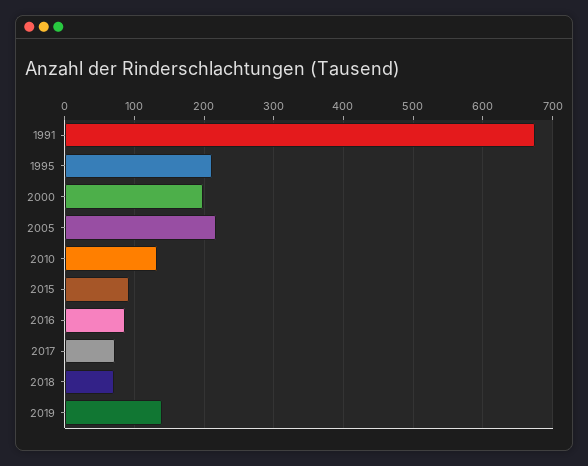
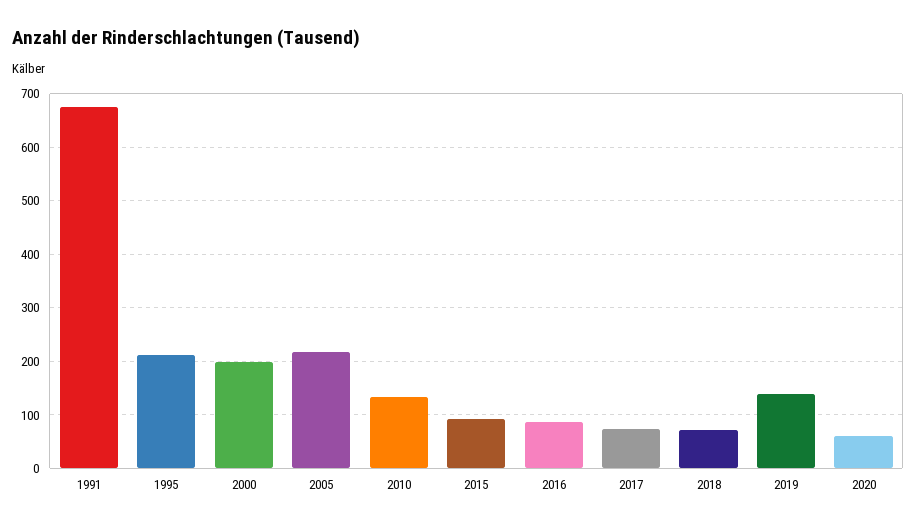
2020: none -> 60

